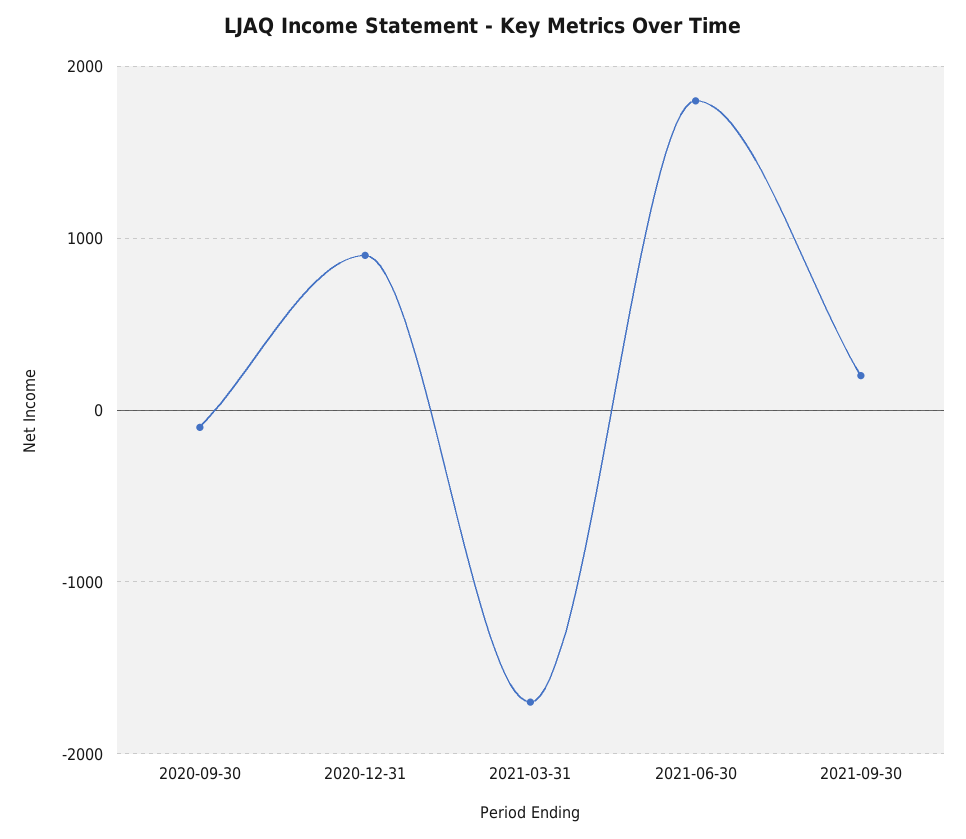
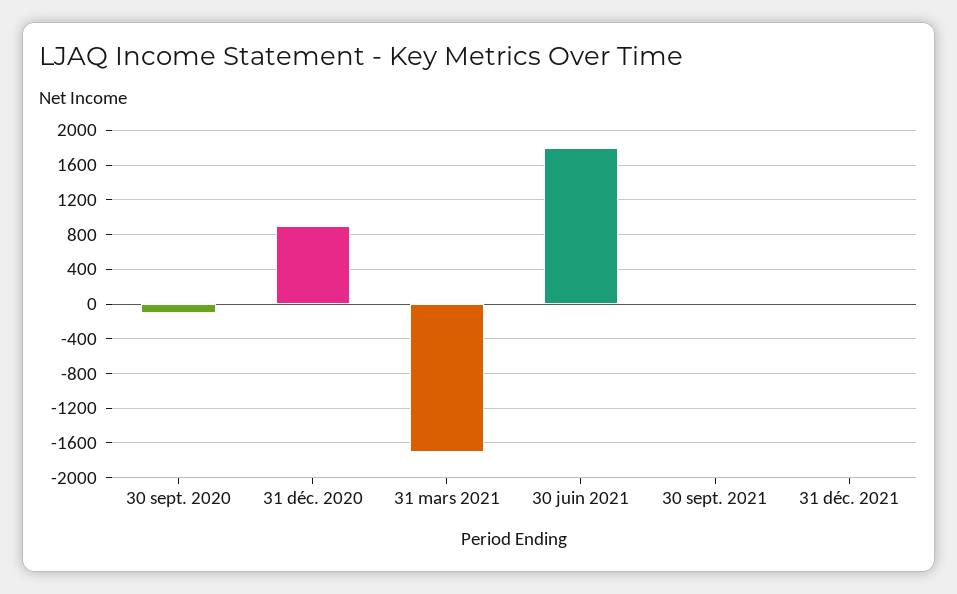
2021-09-30: 200 -> 0
31 déc. 2021: none -> 0

